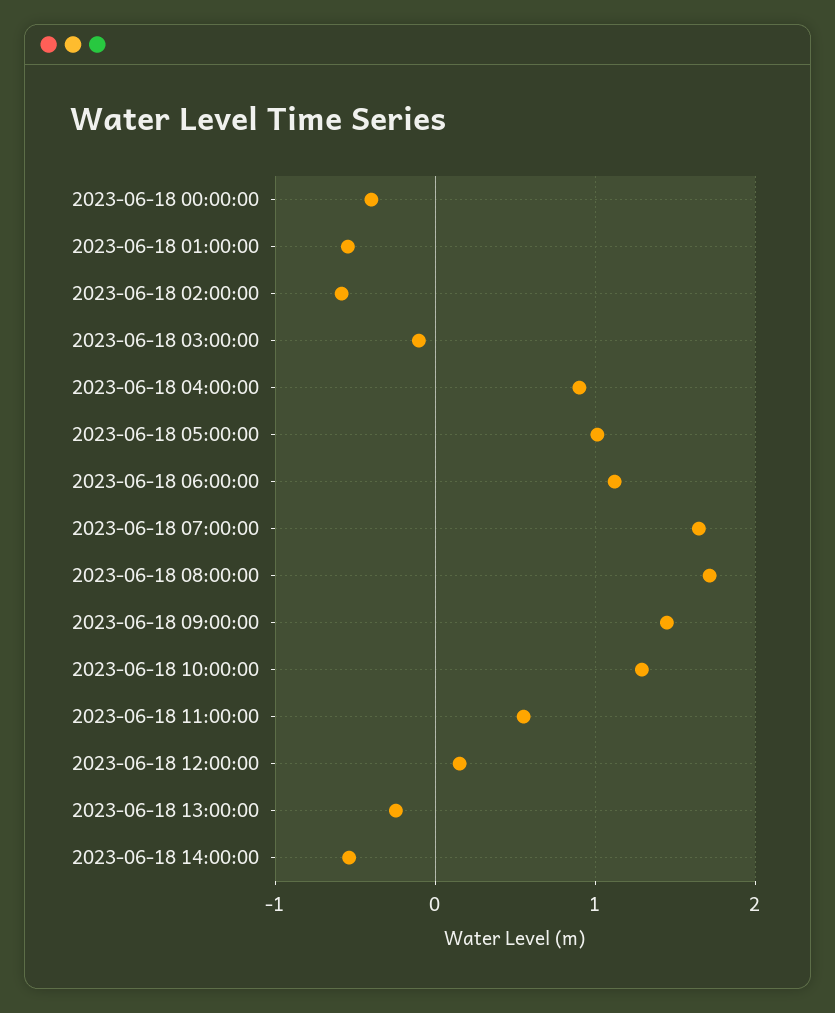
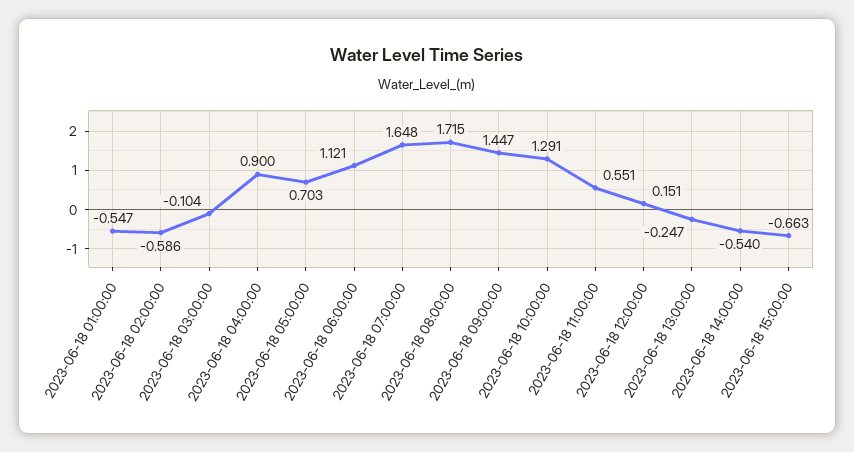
2023-06-18 00:00:00: -0.4 -> none
2023-06-18 05:00:00: 1 -> 0.703
2023-06-18 15:00:00: none -> -0.663

